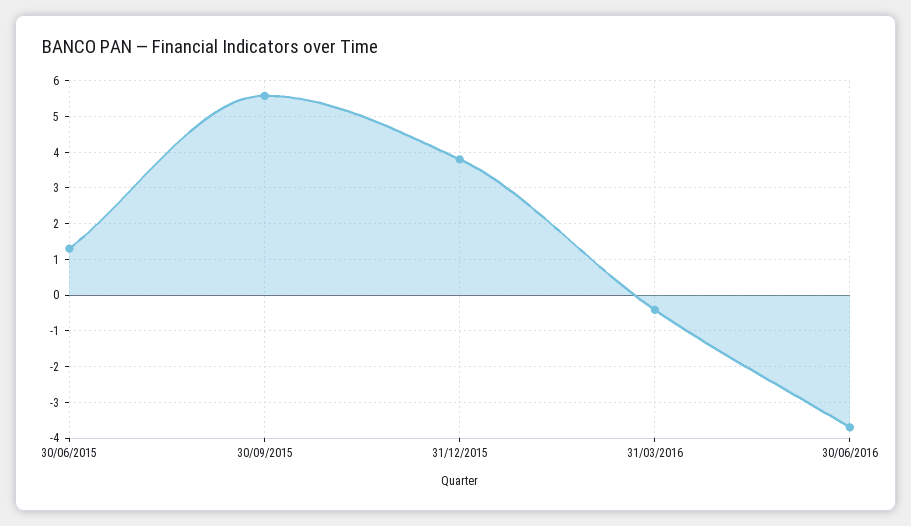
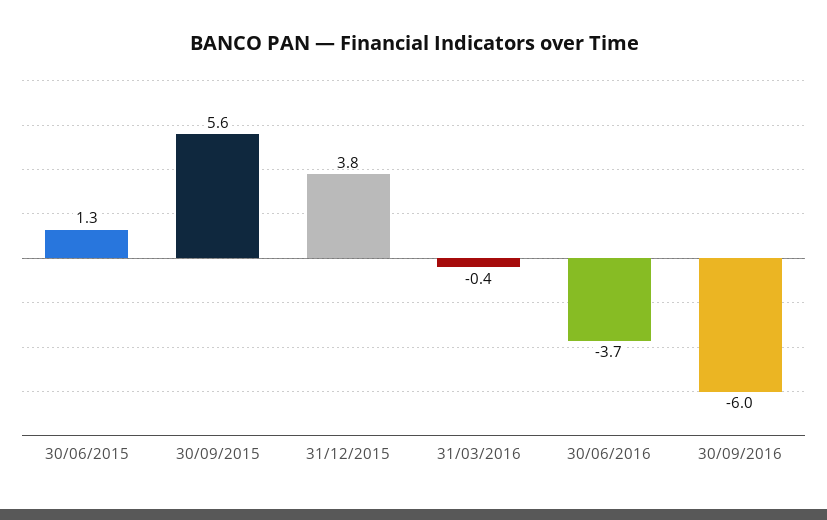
30/09/2016: none -> -6

